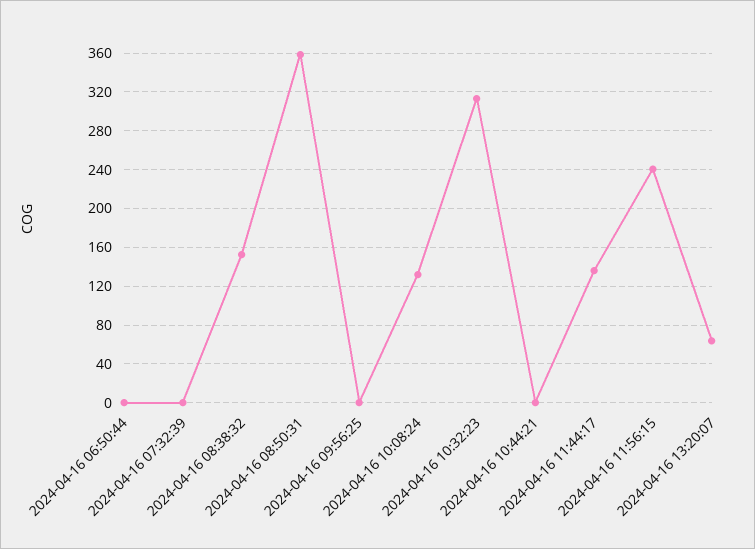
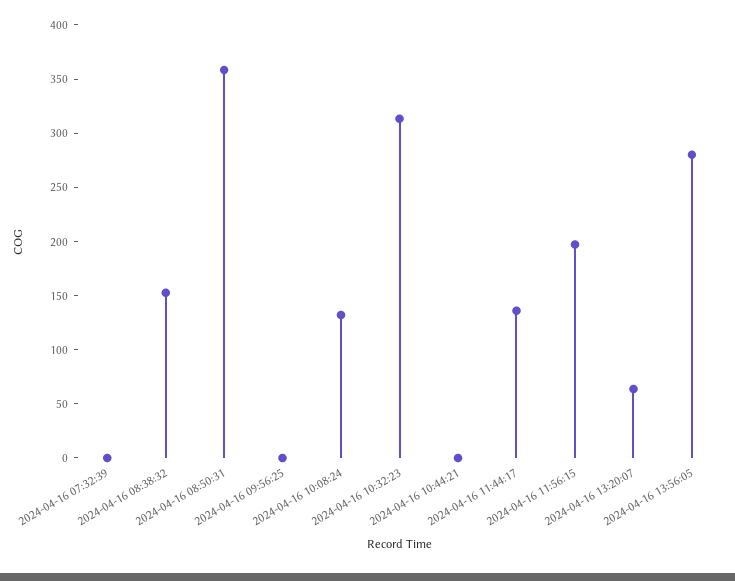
2024-04-16 06:50:44: 0 -> none
2024-04-16 11:56:15: 240 -> 200
2024-04-16 13:56:05: none -> 280

